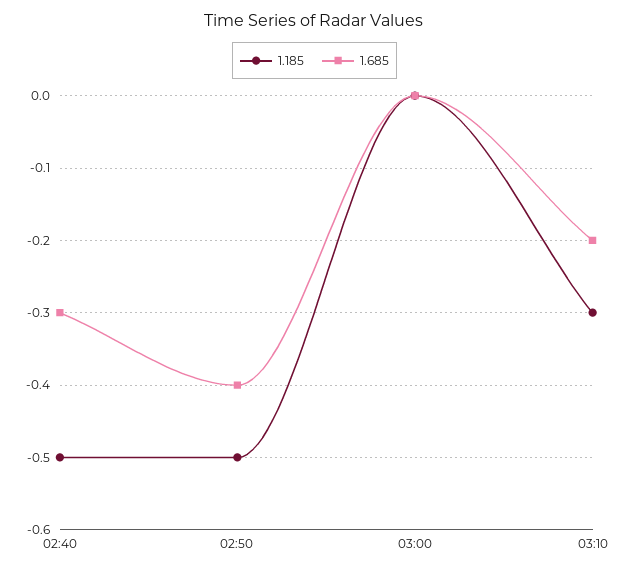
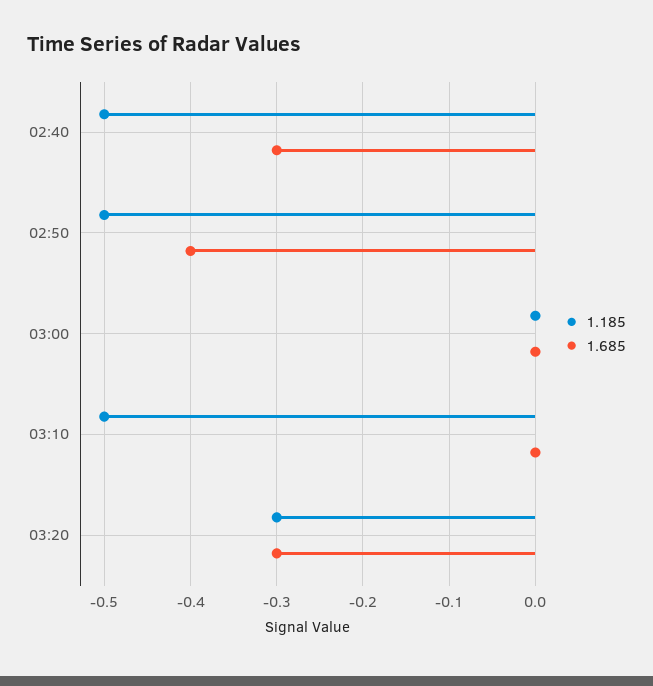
1.185, 03:10: -0.3 -> -0.5
1.685, 03:10: -0.2 -> 0
1.185, 03:20: none -> -0.3
1.685, 03:20: none -> -0.3

